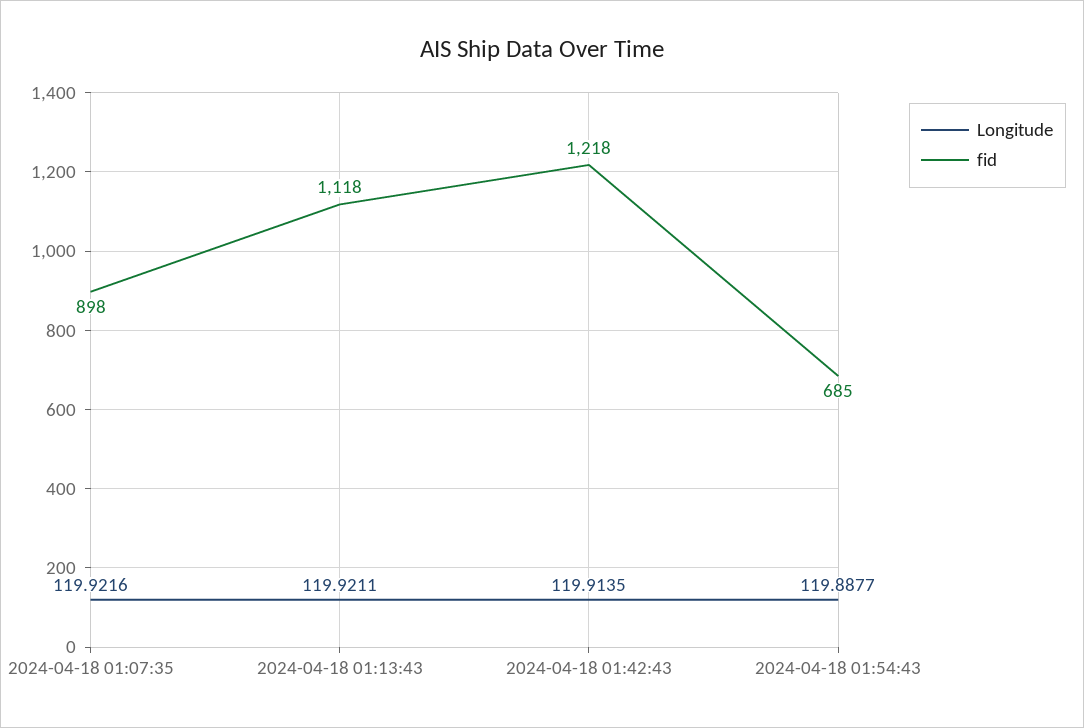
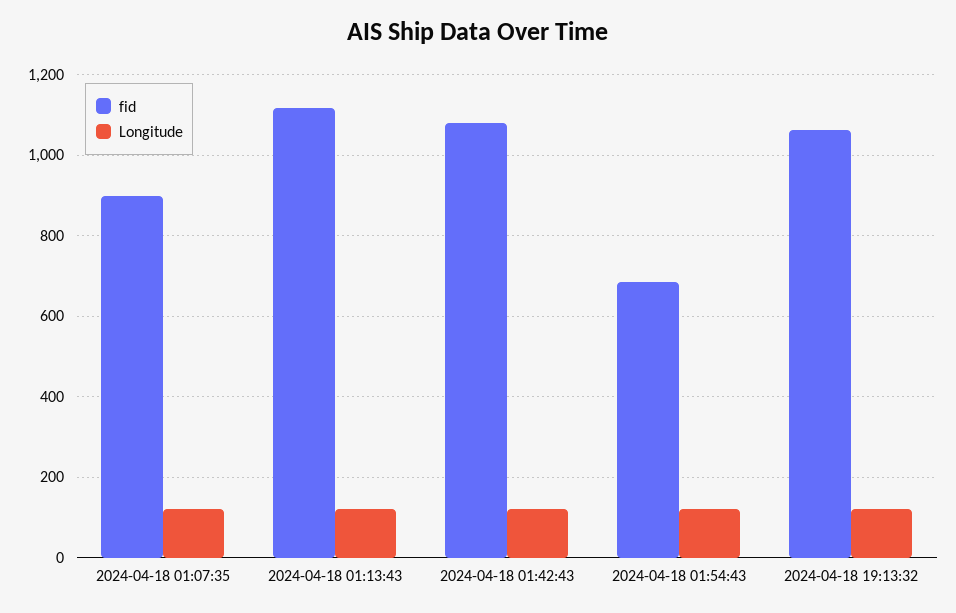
fid, 2024-04-18 01:42:43: 1218 -> 1080
fid, 2024-04-18 19:13:32: none -> 1060
Longitude, 2024-04-18 19:13:32: none -> 120

